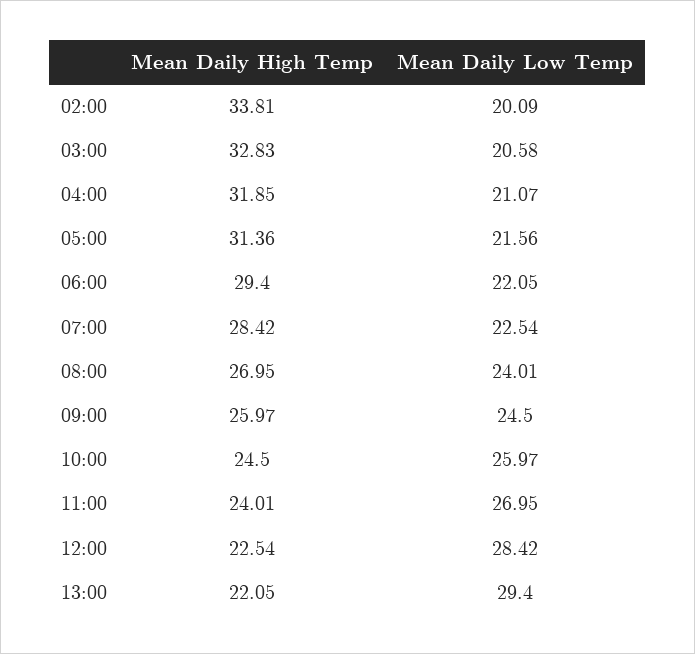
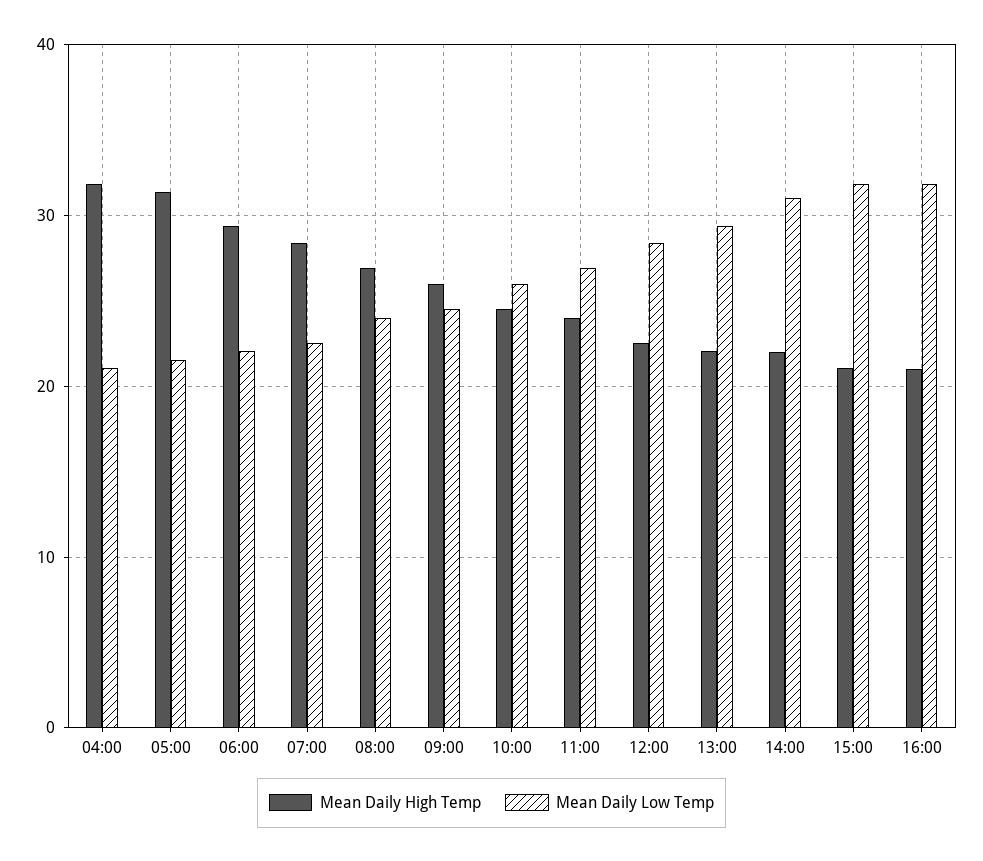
Mean Daily High Temp, 02:00: 33.81 -> none
Mean Daily Low Temp, 02:00: 20.09 -> none
Mean Daily High Temp, 03:00: 32.83 -> none
Mean Daily Low Temp, 03:00: 20.58 -> none
Mean Daily High Temp, 14:00: none -> 22
Mean Daily Low Temp, 14:00: none -> 31
Mean Daily High Temp, 15:00: none -> 21
Mean Daily Low Temp, 15:00: none -> 32
Mean Daily High Temp, 16:00: none -> 21
Mean Daily Low Temp, 16:00: none -> 32

